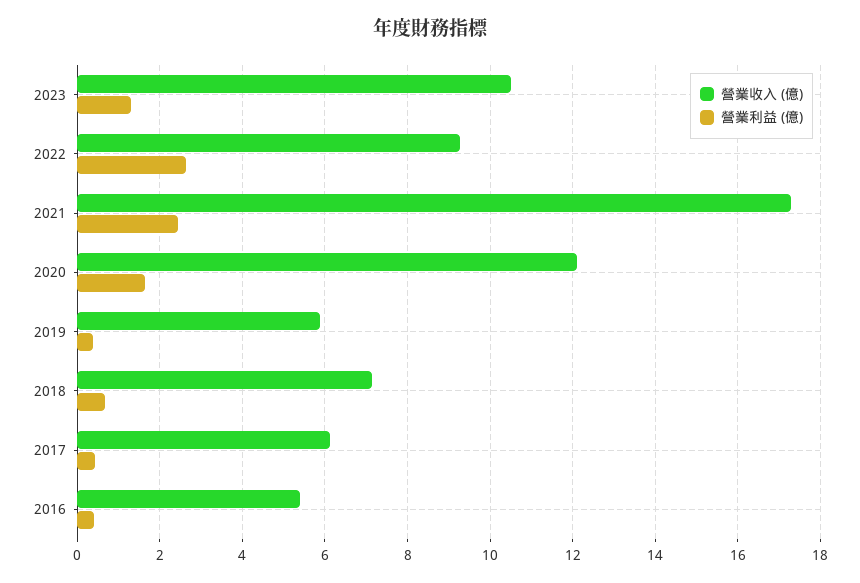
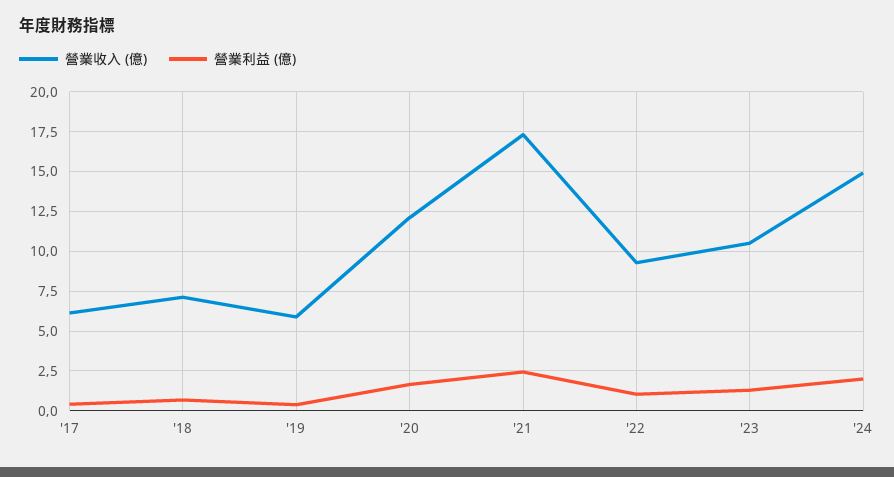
營業利益 (億), 2022: 2.6 -> 1
營業收入 (億), 2016: 5.4 -> none
營業利益 (億), 2016: 0.4 -> none
營業收入 (億), '24: none -> 15
營業利益 (億), '24: none -> 2

